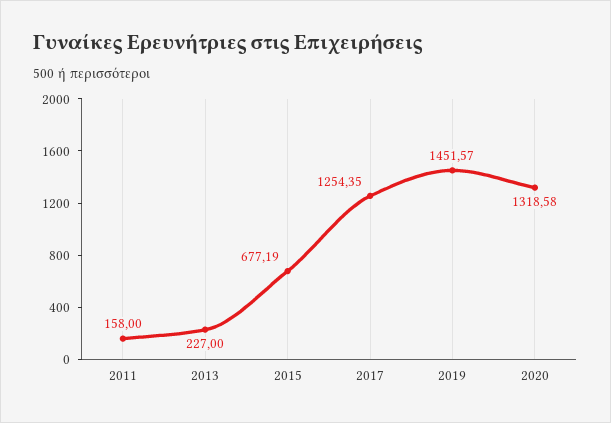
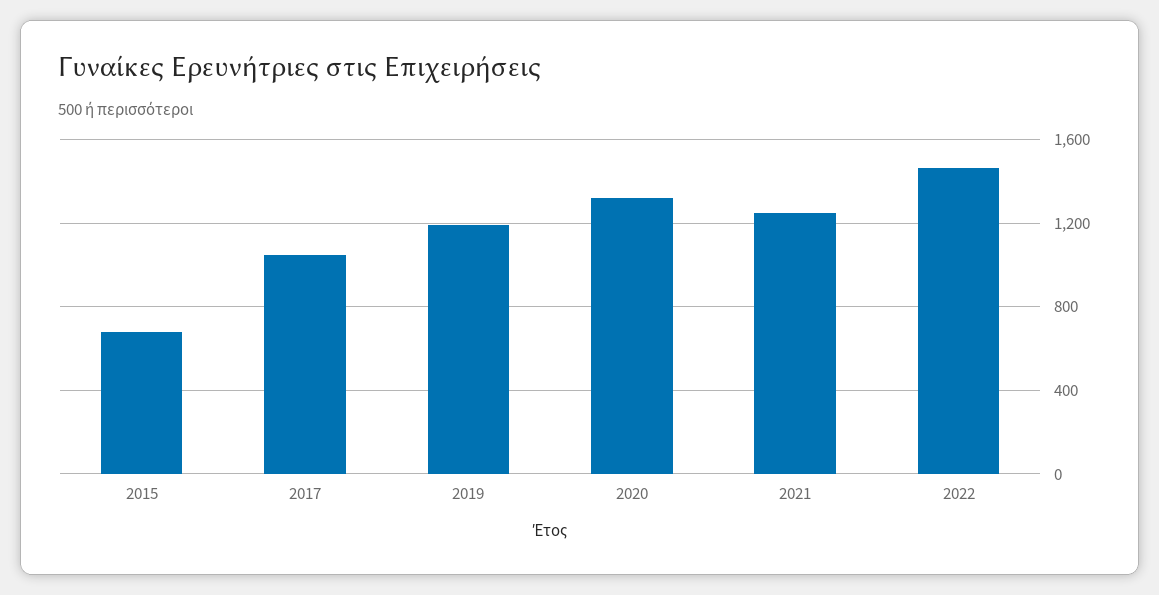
2011: 158 -> none
2013: 227 -> none
2017: 1254.35 -> 1050
2019: 1451.57 -> 1200
2021: none -> 1250
2022: none -> 1450

